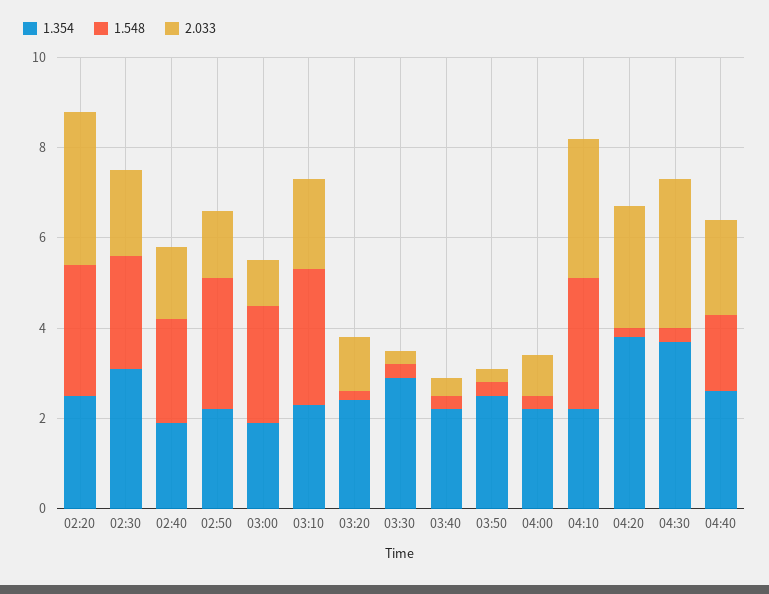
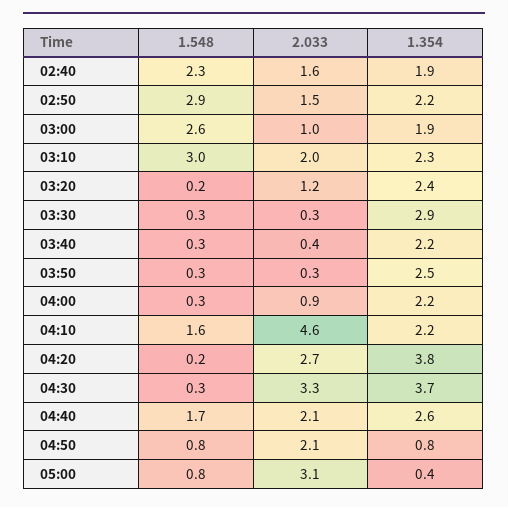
1.354, 02:20: 2.5 -> none
1.548, 02:20: 3 -> none
2.033, 02:20: 3.5 -> none
1.354, 02:30: 3 -> none
1.548, 02:30: 2.5 -> none
2.033, 02:30: 2 -> none
1.548, 04:10: 3 -> 1.6
2.033, 04:10: 3 -> 4.6
1.548, 04:50: none -> 0.8
2.033, 04:50: none -> 2.1
1.354, 04:50: none -> 0.8
1.548, 05:00: none -> 0.8
2.033, 05:00: none -> 3.1
1.354, 05:00: none -> 0.4

